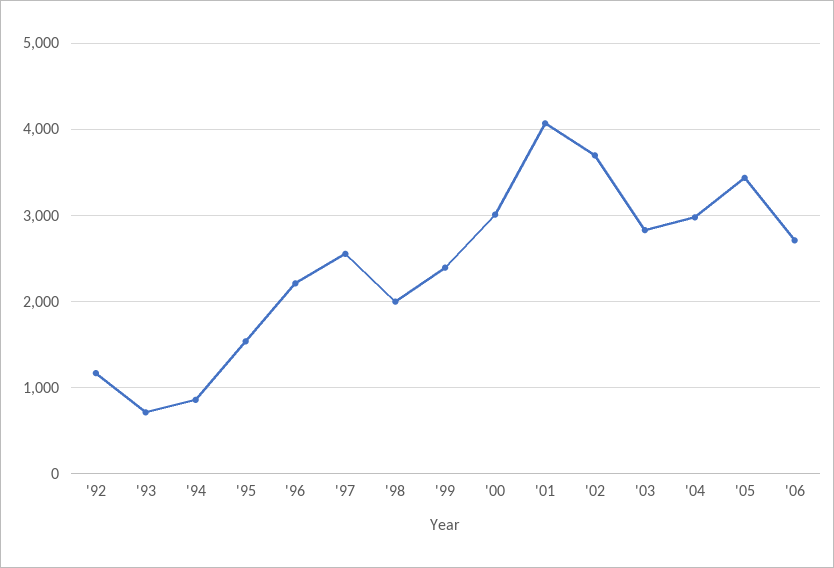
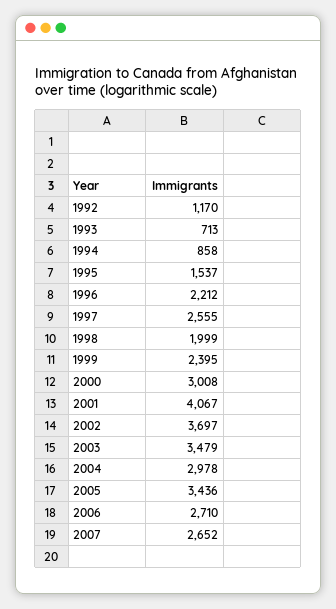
'03: 2800 -> 3479
2007: none -> 2652

